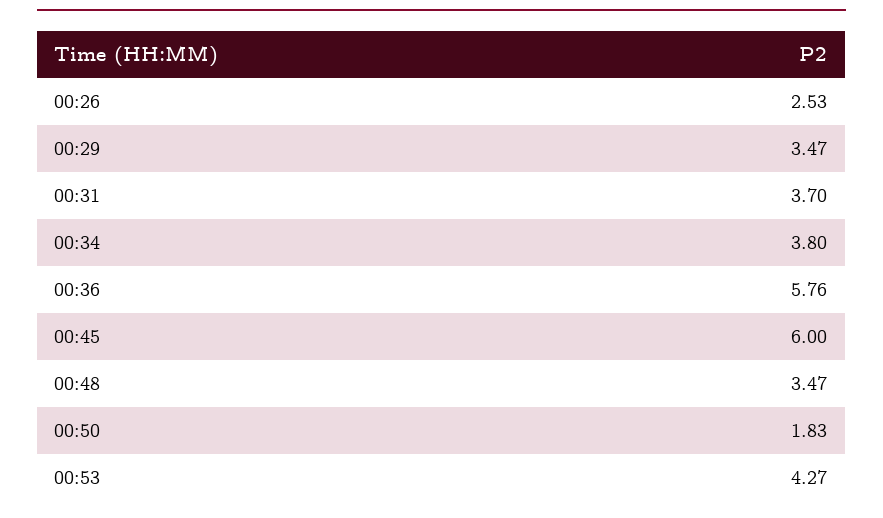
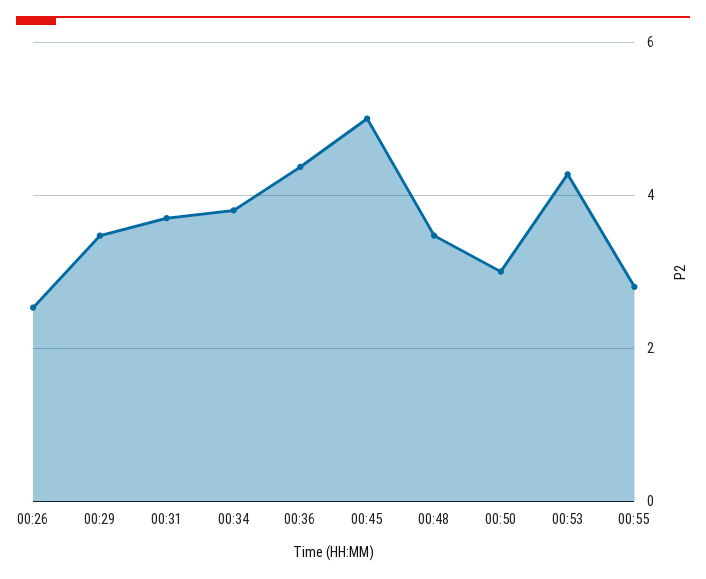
00:36: 5.76 -> 4.4
00:45: 6 -> 5
00:50: 1.83 -> 3
00:55: none -> 2.8

